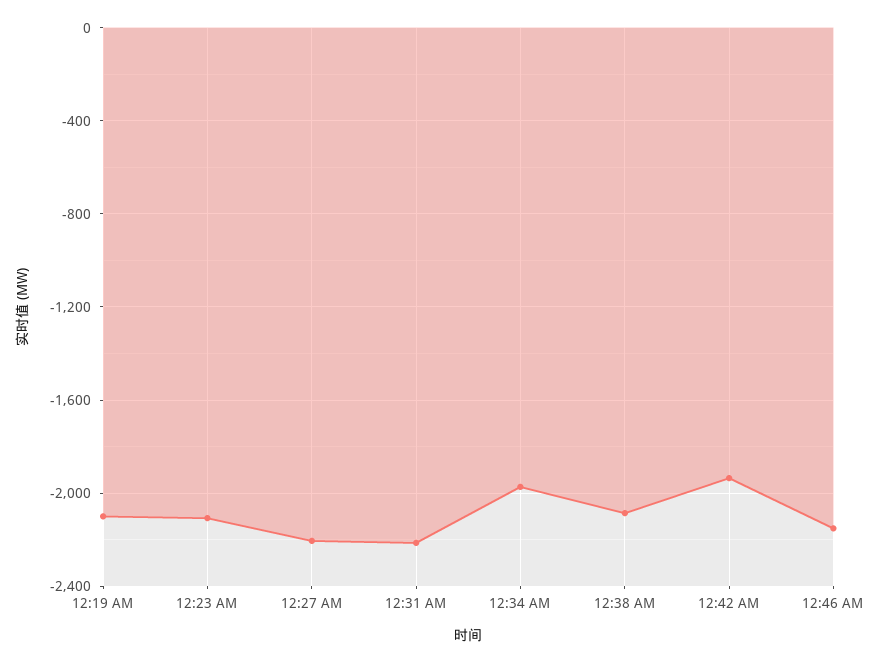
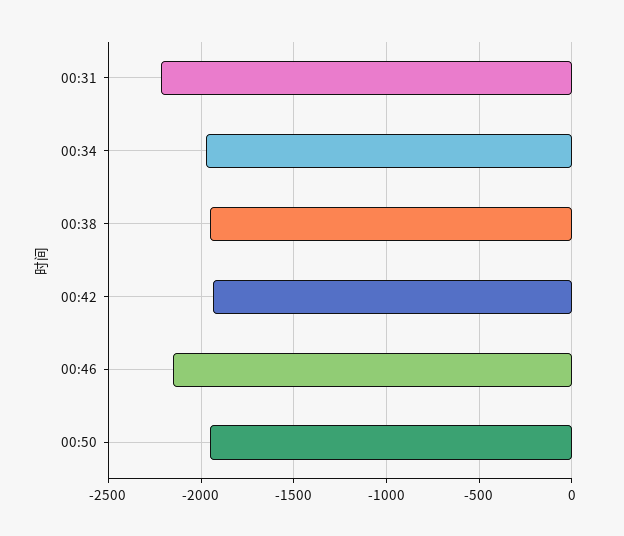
12:19 AM: -2100 -> none
12:23 AM: -2100 -> none
12:27 AM: -2200 -> none
12:38 AM: -2100 -> -1950
00:50: none -> -1950

